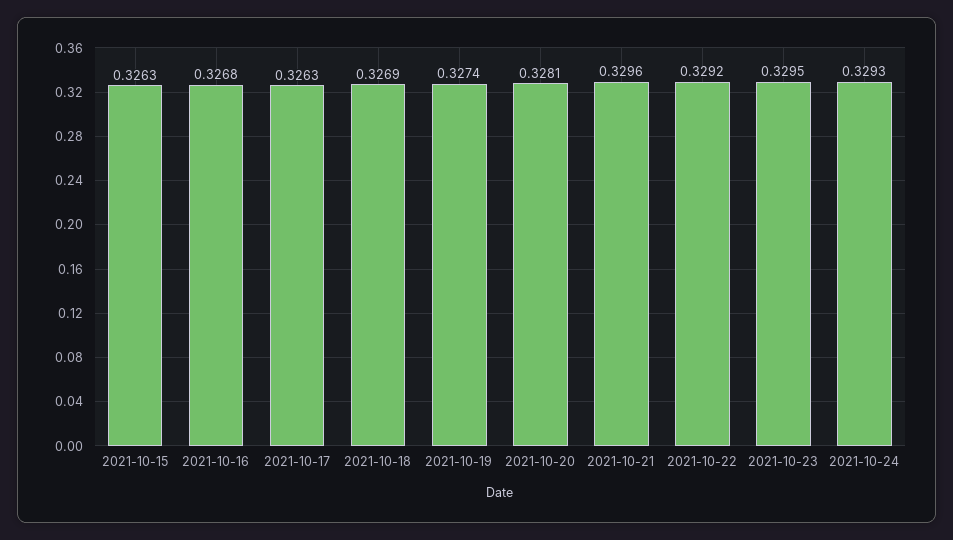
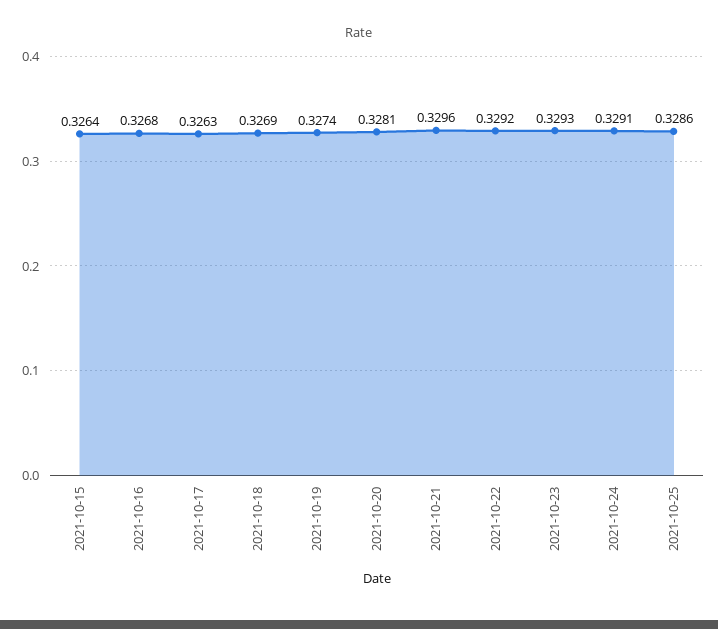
2021-10-15: 0.3263 -> 0.3264
2021-10-23: 0.3295 -> 0.3293
2021-10-24: 0.3293 -> 0.3291
2021-10-25: none -> 0.3286

